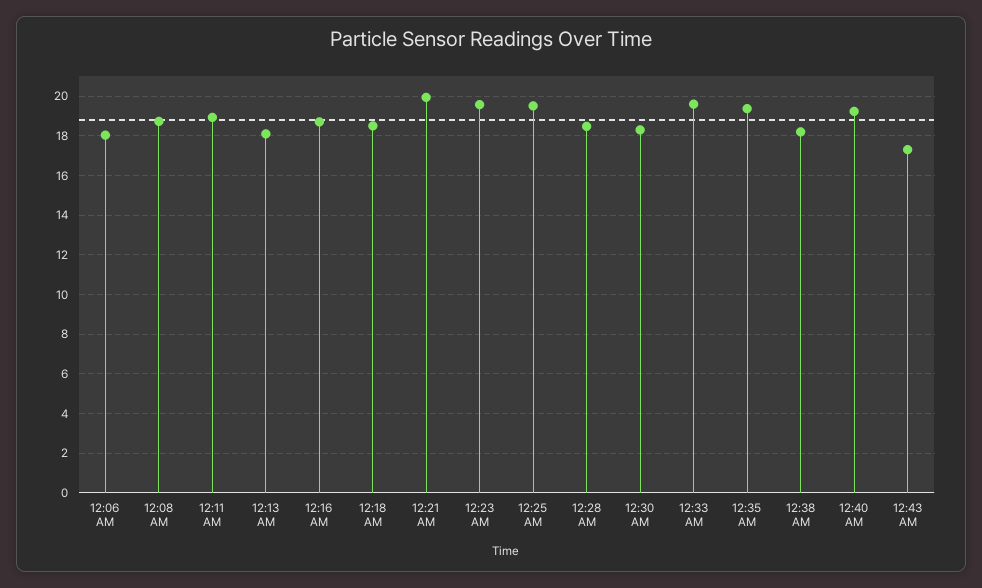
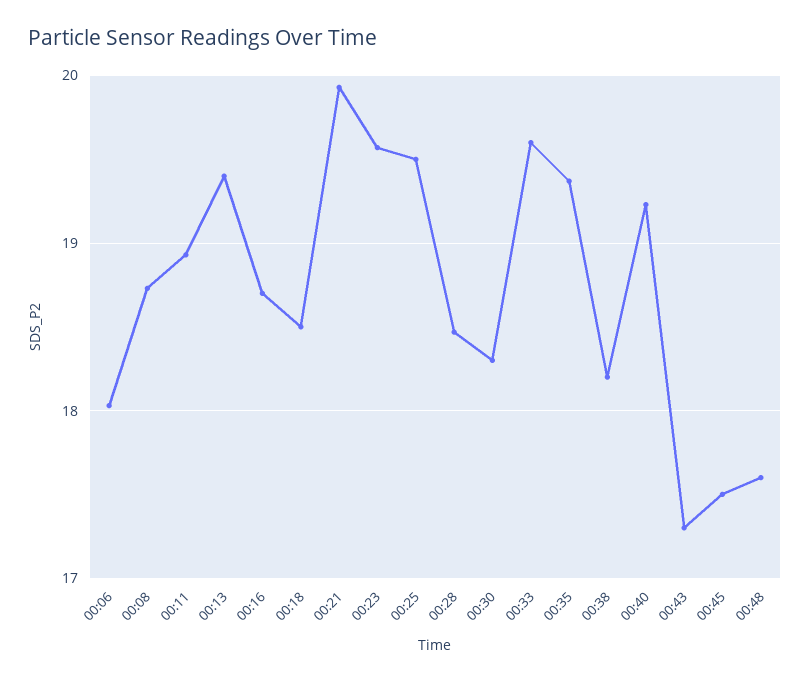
12:13 AM: 18 -> 19.4
00:45: none -> 17.5
00:48: none -> 17.6

